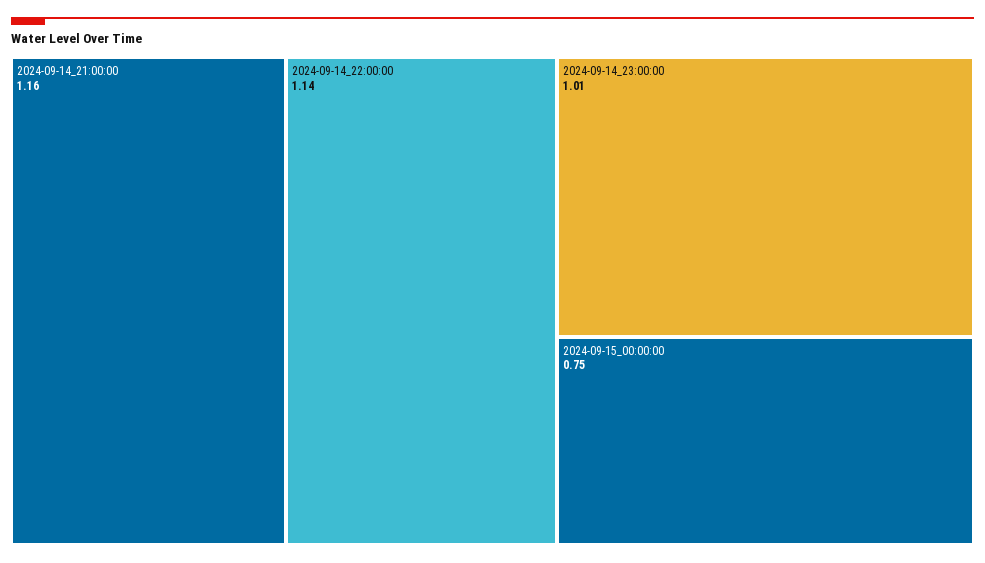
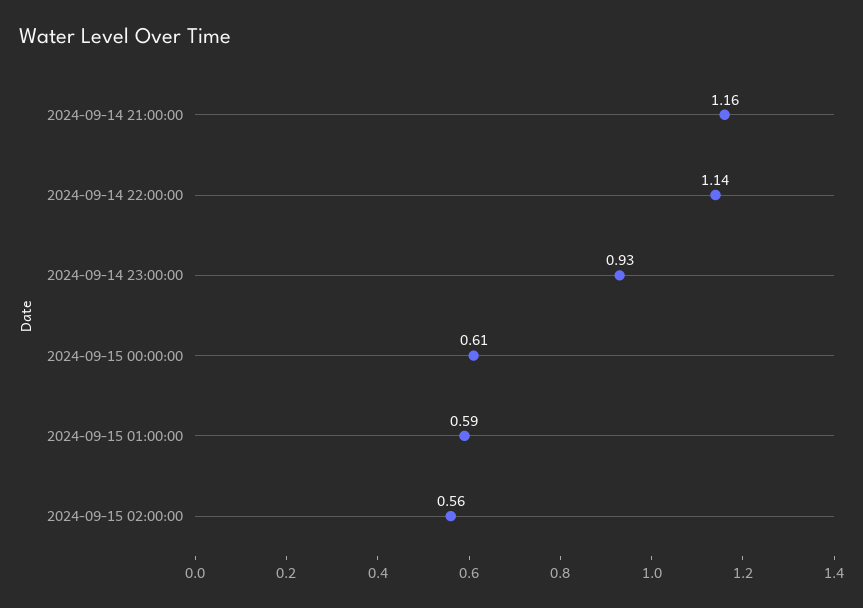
2024-09-14_23:00:00: 1.01 -> 0.93
2024-09-15_00:00:00: 0.75 -> 0.61
2024-09-15 01:00:00: none -> 0.59
2024-09-15 02:00:00: none -> 0.56

